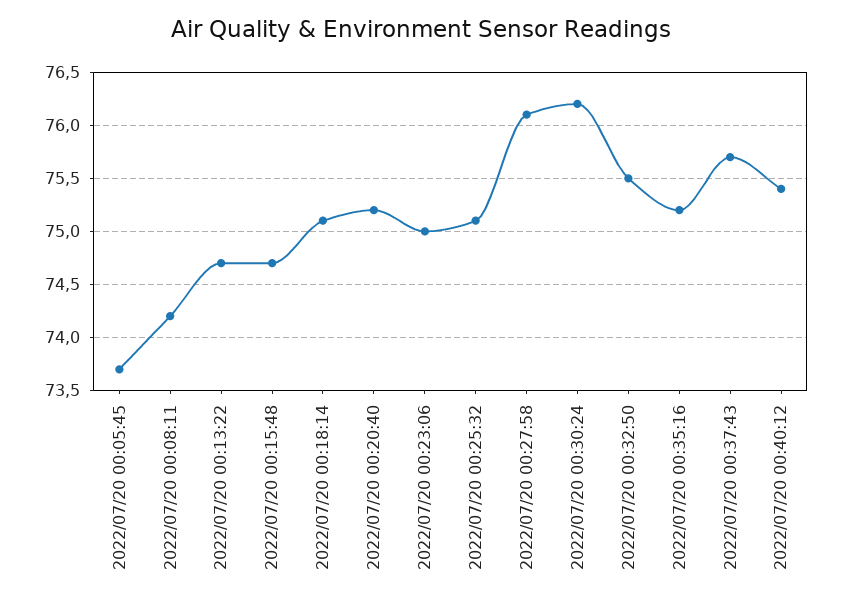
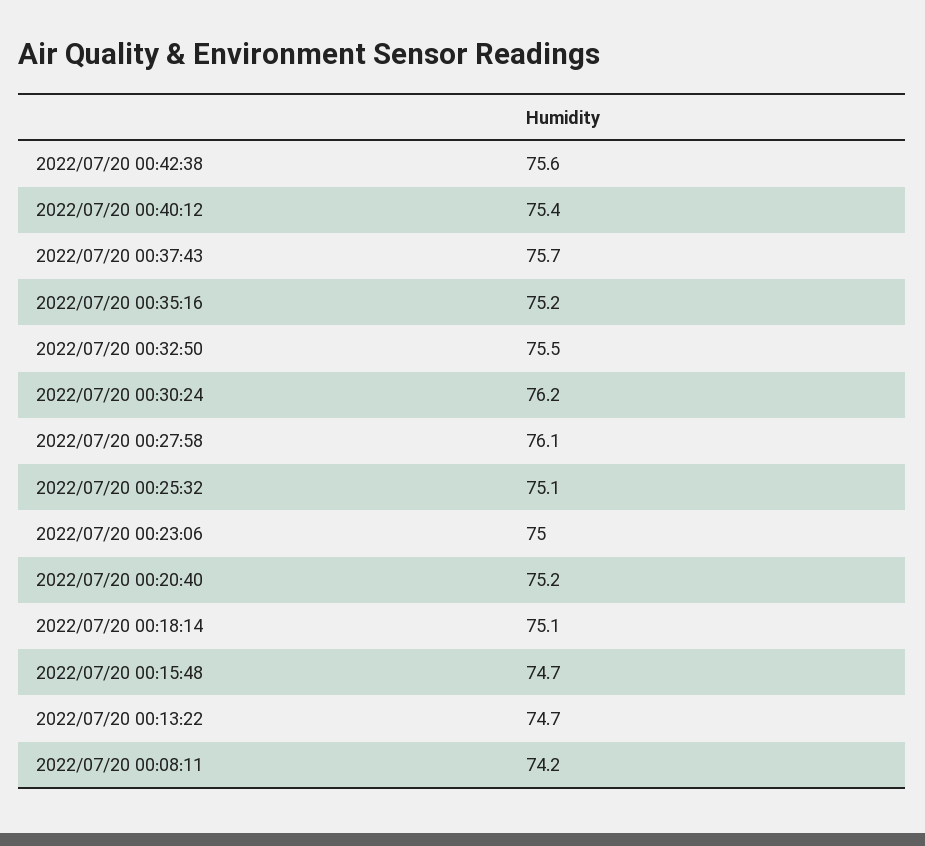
2022/07/20 00:05:45: 73.7 -> none
2022/07/20 00:42:38: none -> 75.6

